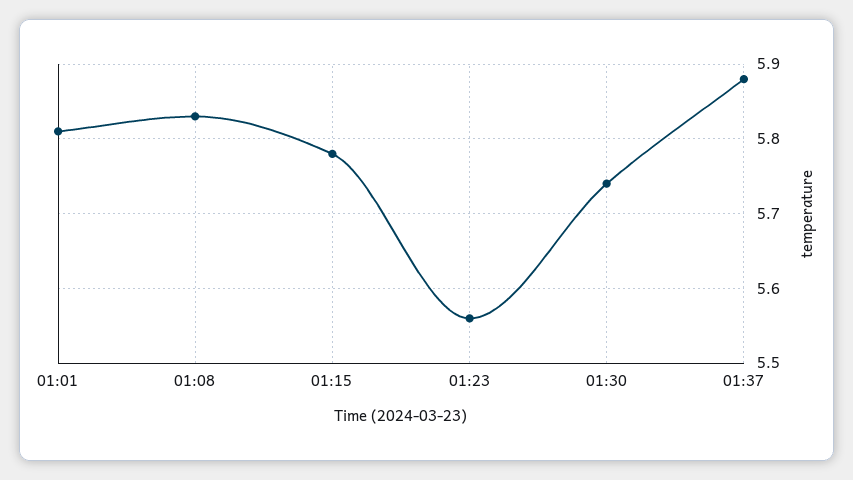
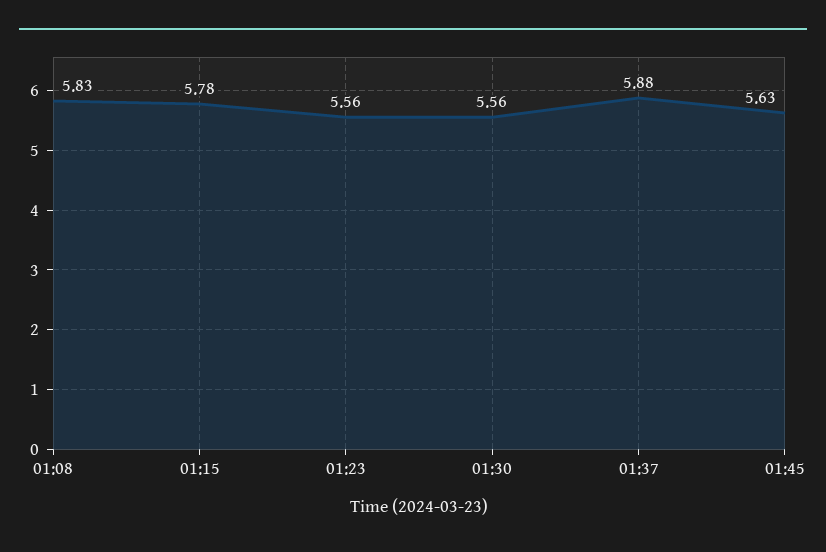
01:01: 5.81 -> none
01:30: 5.74 -> 5.56
01:45: none -> 5.63

